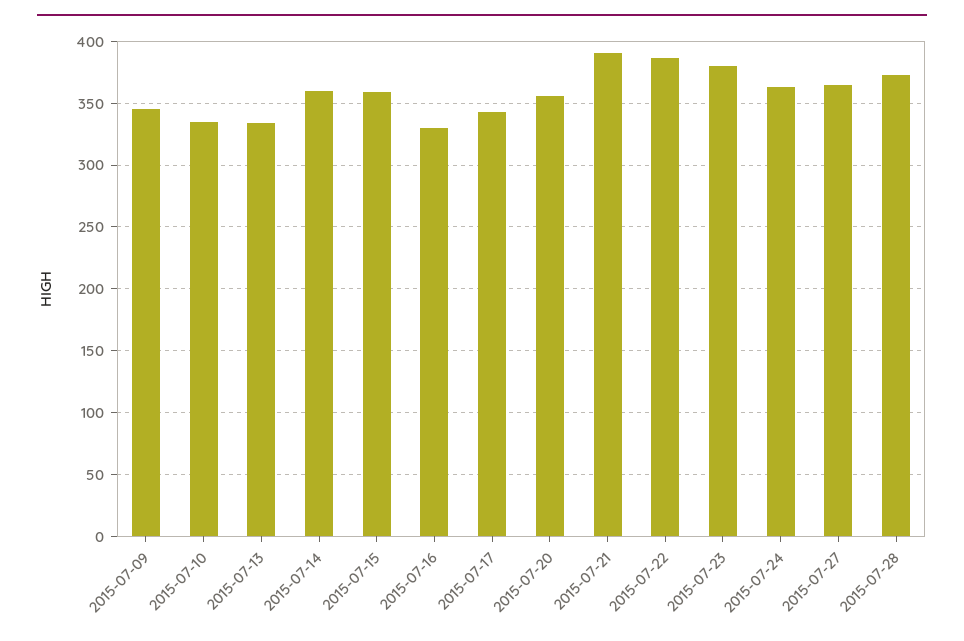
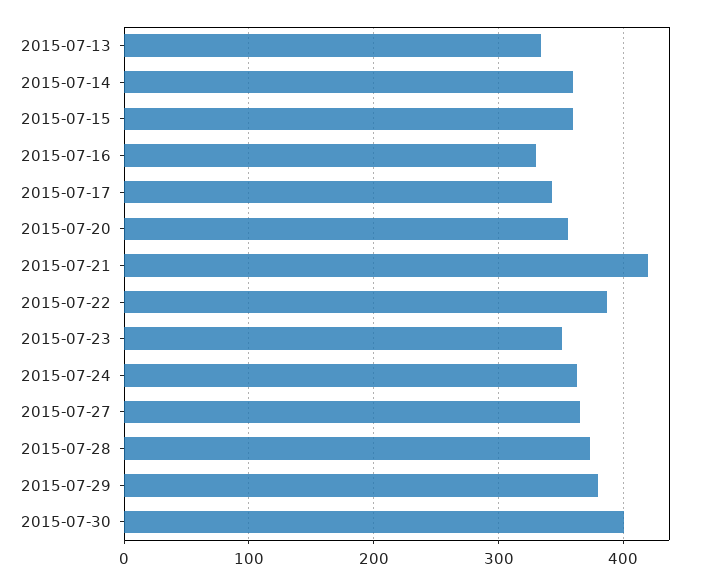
2015-07-09: 345 -> none
2015-07-10: 335 -> none
2015-07-21: 390 -> 420
2015-07-23: 380 -> 350
2015-07-29: none -> 380
2015-07-30: none -> 400

